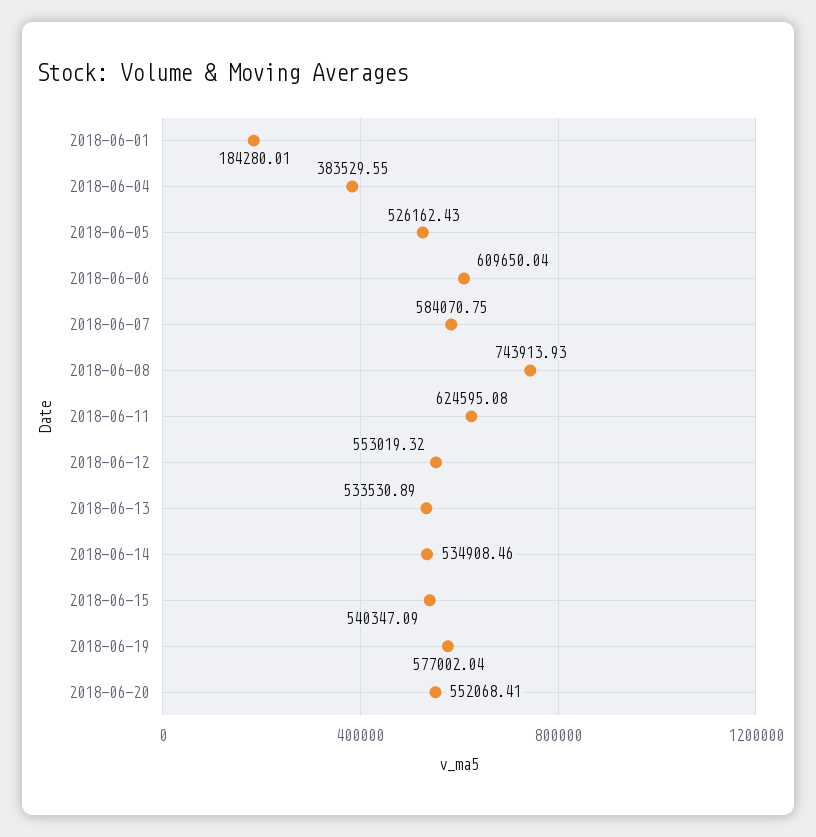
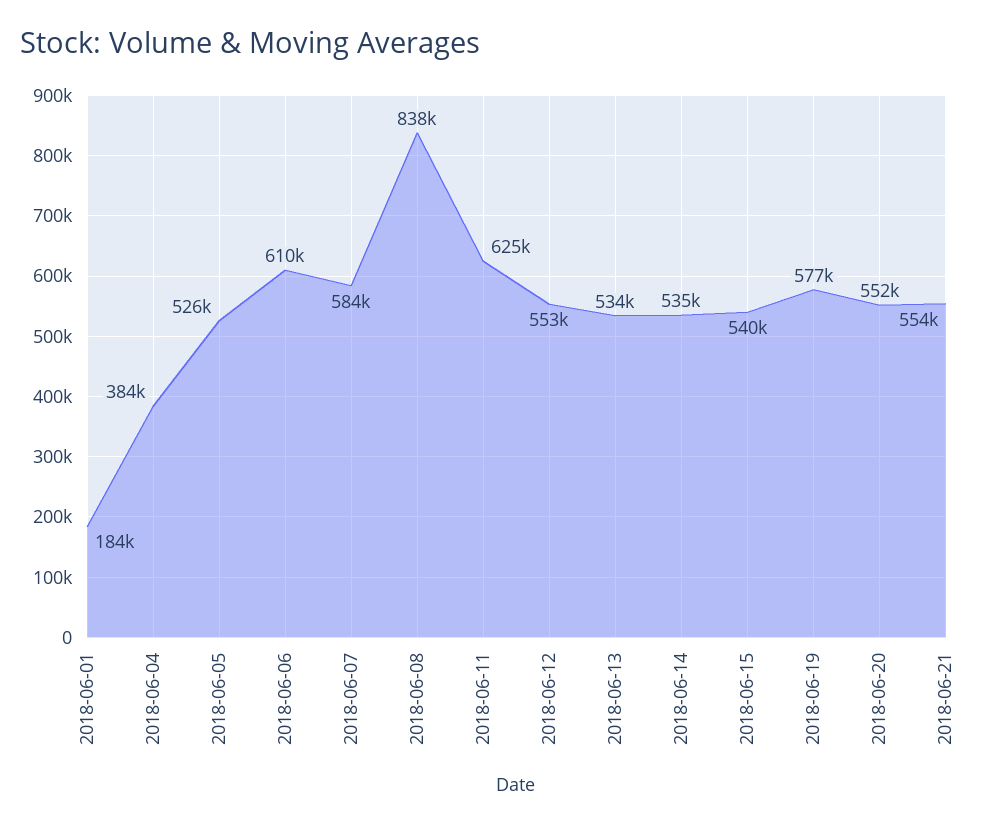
2018-06-08: 743913.93 -> 838000
2018-06-21: none -> 554000

